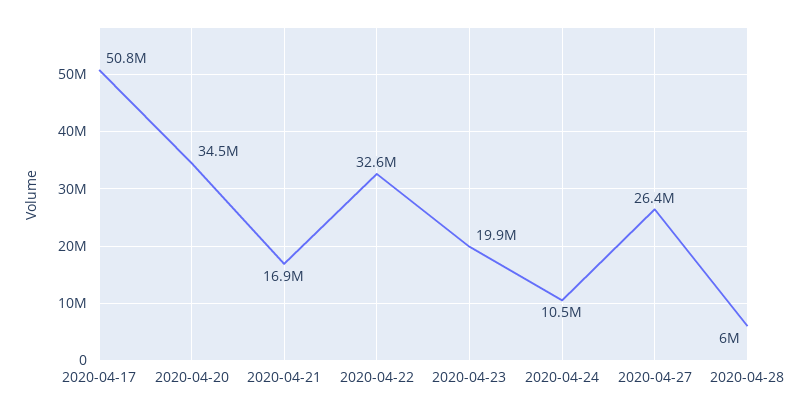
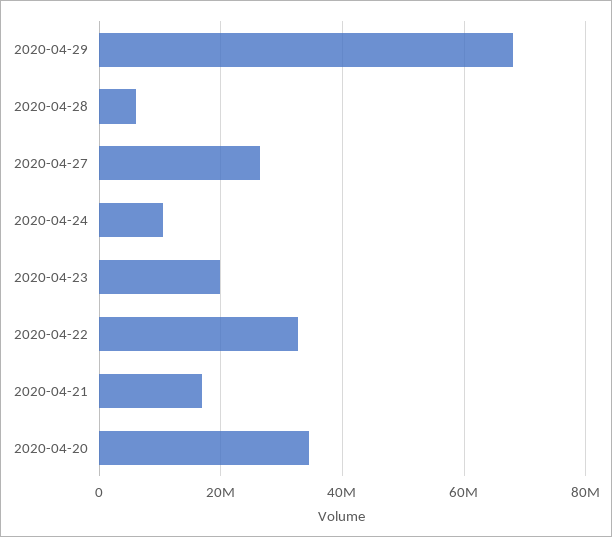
2020-04-17: 50800000 -> none
2020-04-29: none -> 68000000

